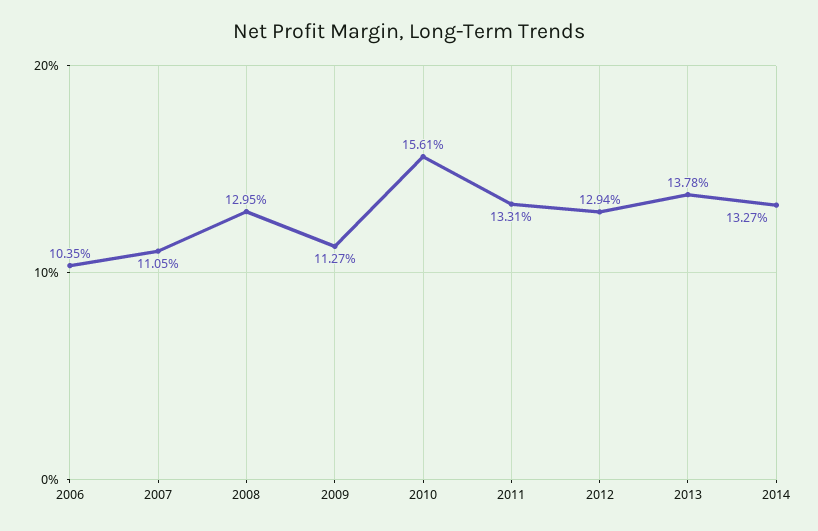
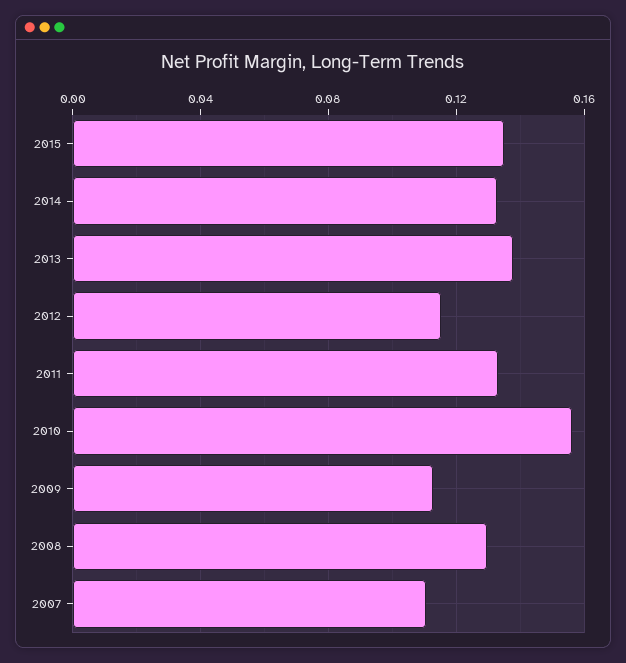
2006: 0.1035 -> none
2012: 0.1294 -> 0.115
2015: none -> 0.135

